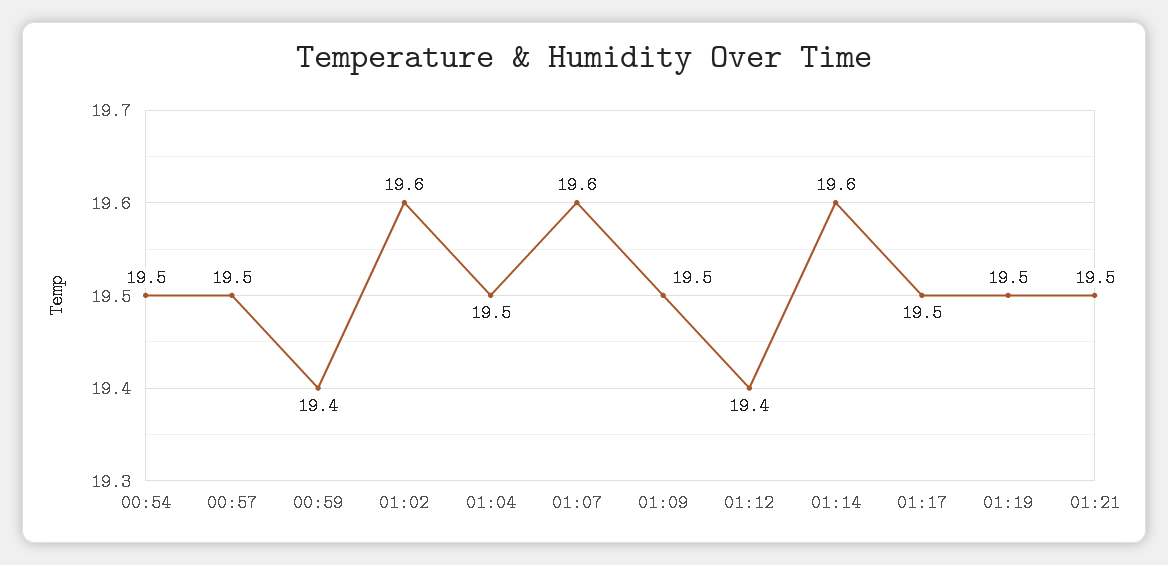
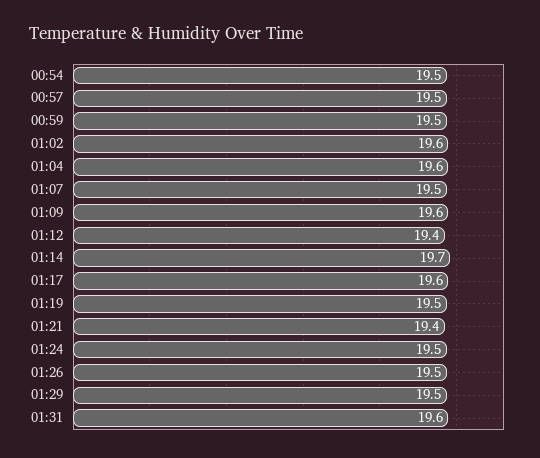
00:59: 19.4 -> 19.5
01:04: 19.5 -> 19.6
01:07: 19.6 -> 19.5
01:09: 19.5 -> 19.6
01:14: 19.6 -> 19.7
01:17: 19.5 -> 19.6
01:21: 19.5 -> 19.4
01:24: none -> 19.5
01:26: none -> 19.5
01:29: none -> 19.5
01:31: none -> 19.6

